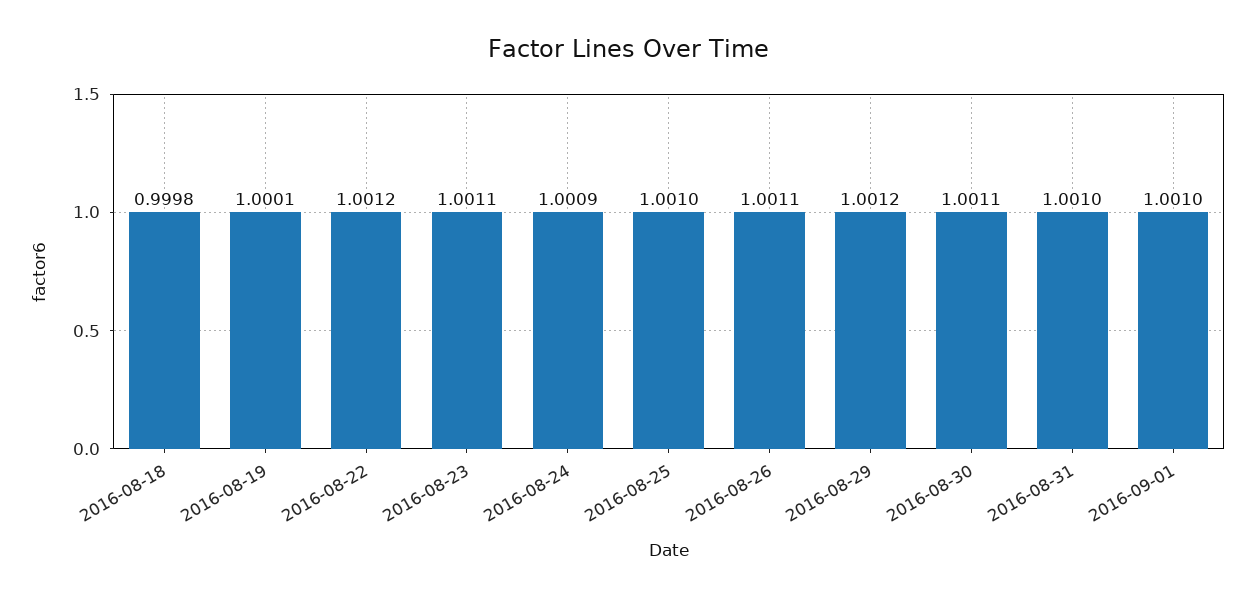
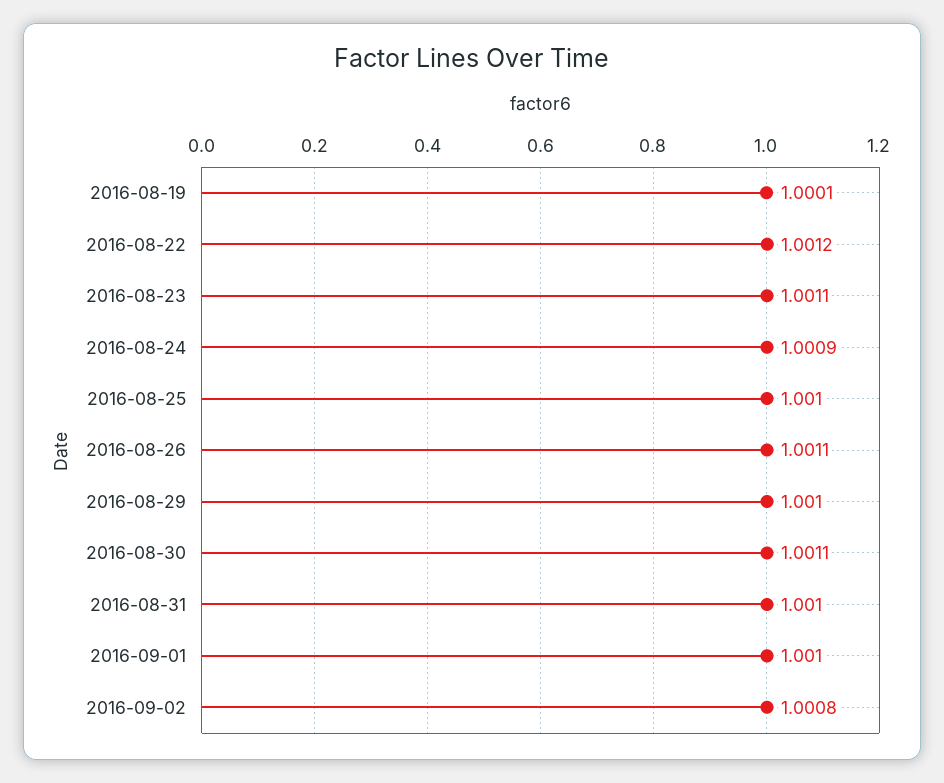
2016-08-18: 0.9998 -> none
2016-08-29: 1.0012 -> 1.001
2016-09-02: none -> 1.0008

